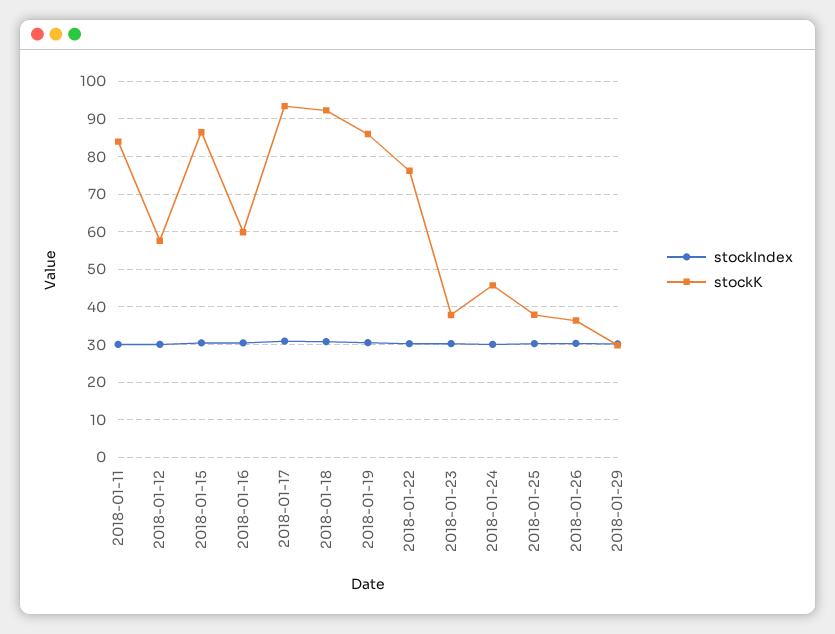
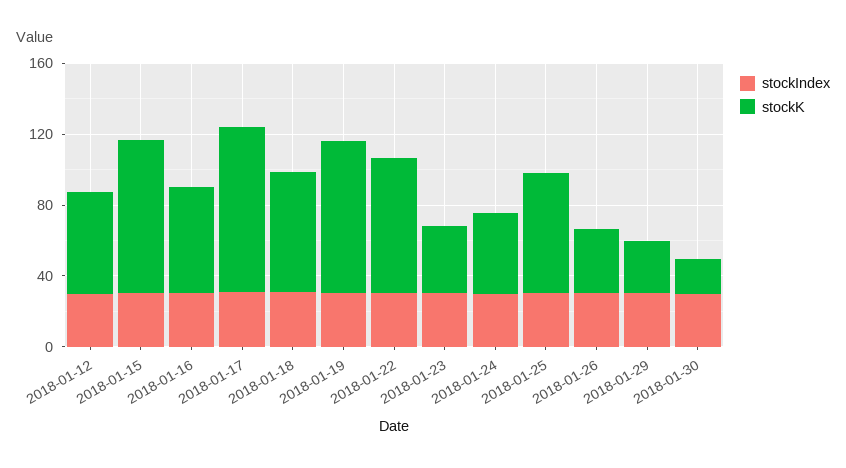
stockIndex, 2018-01-11: 30 -> none
stockK, 2018-01-11: 84 -> none
stockK, 2018-01-18: 92 -> 70
stockK, 2018-01-25: 38 -> 70
stockIndex, 2018-01-30: none -> 30
stockK, 2018-01-30: none -> 20

